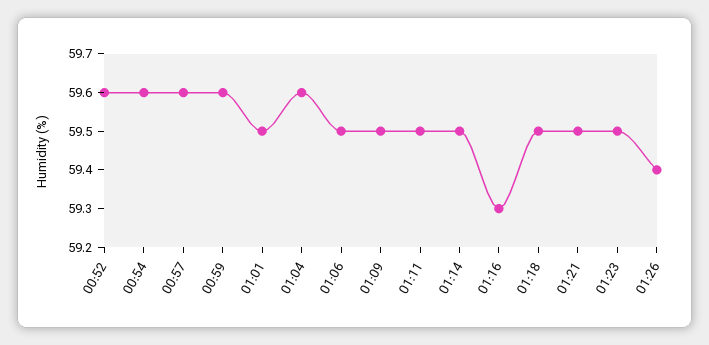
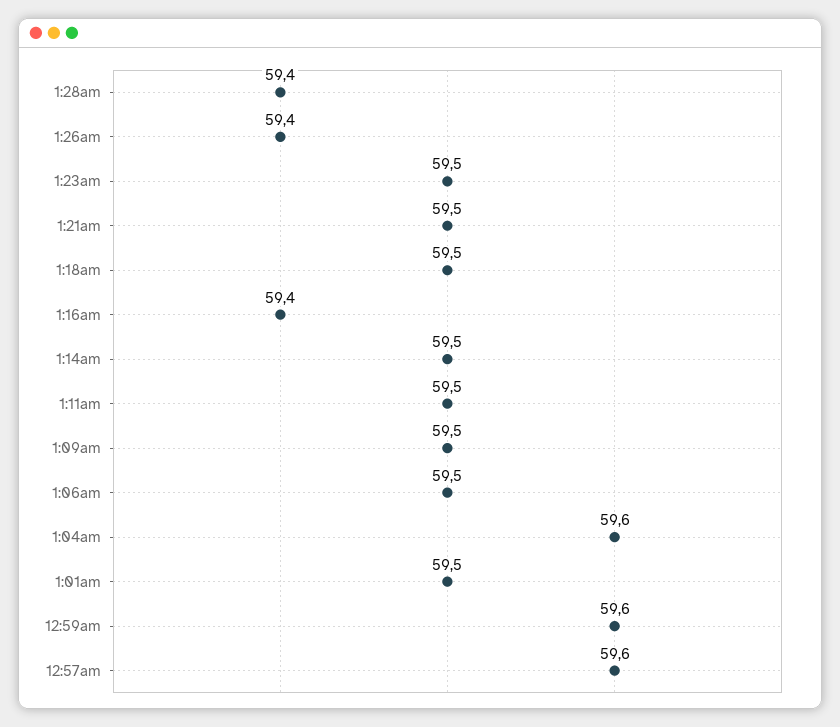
00:52: 59.6 -> none
00:54: 59.6 -> none
01:16: 59.3 -> 59.4
1:28am: none -> 59.4

